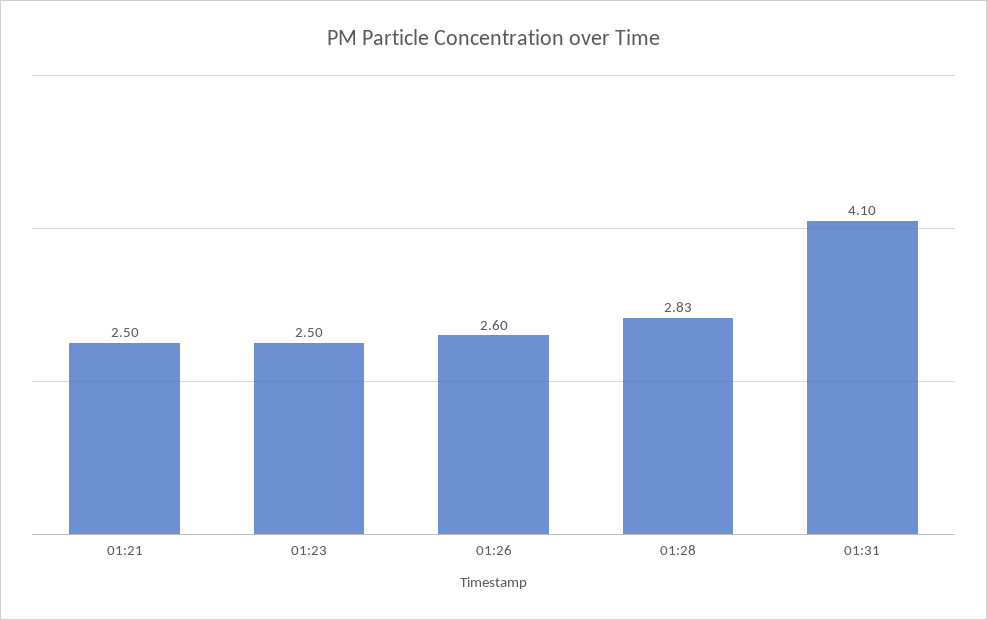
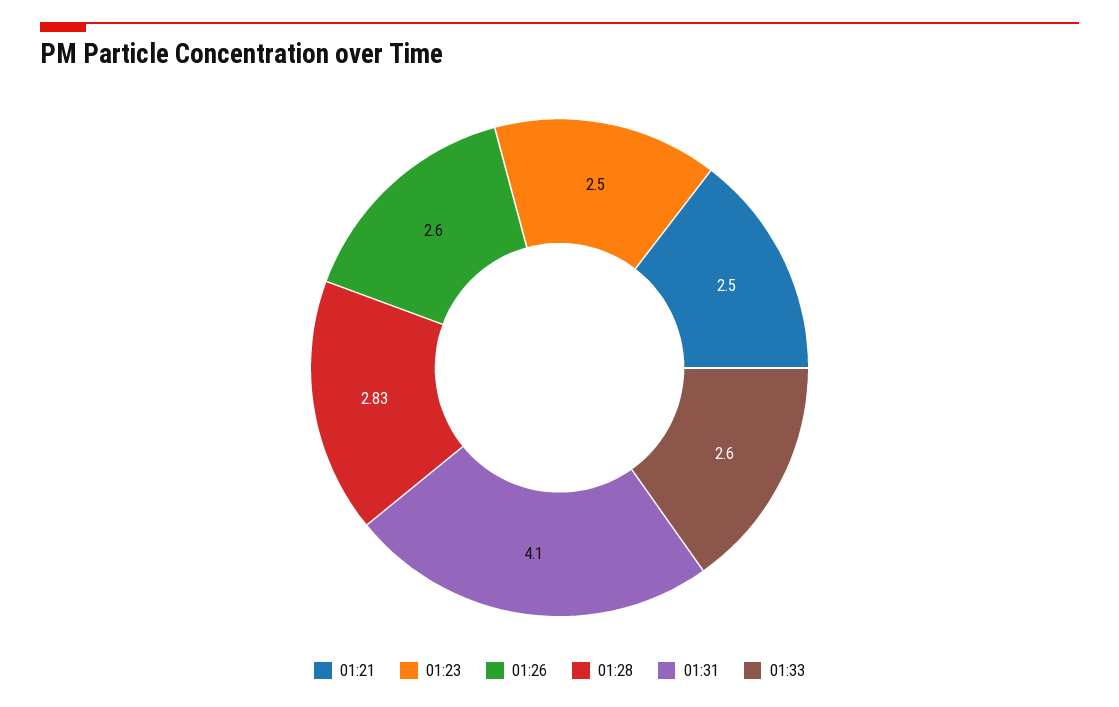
01:33: none -> 2.6

